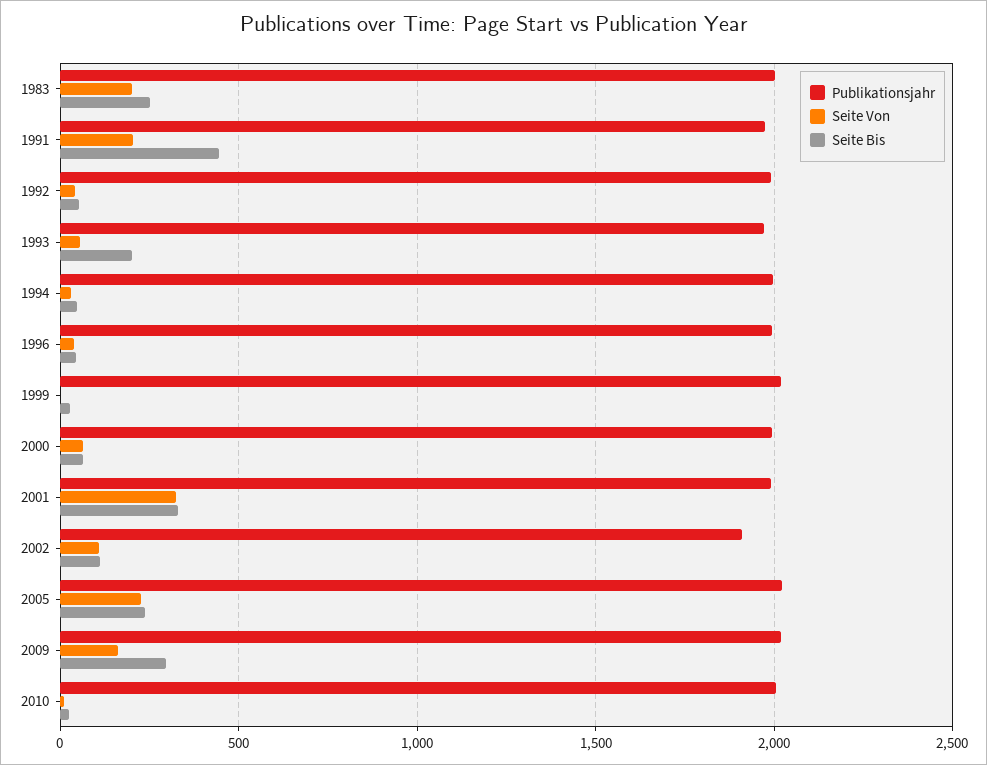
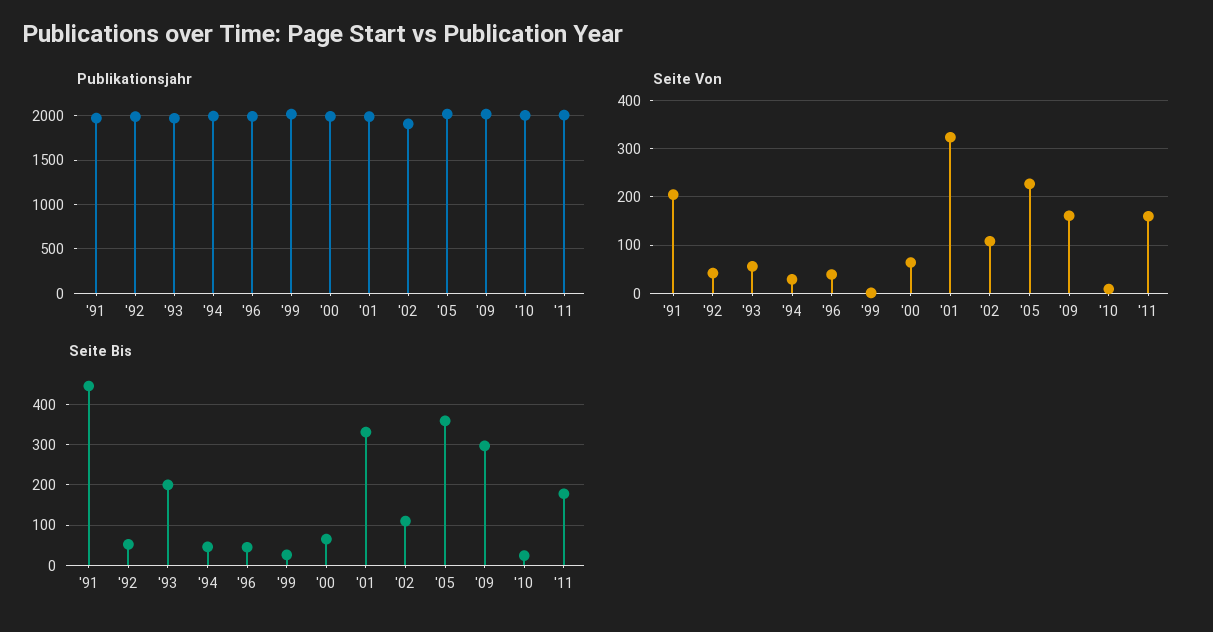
Publikationsjahr, 1983: 2000 -> none
Seite Von, 1983: 200 -> none
Seite Bis, 1983: 250 -> none
Seite Bis, 2005: 250 -> 360
Publikationsjahr, '11: none -> 2000
Seite Von, '11: none -> 160
Seite Bis, '11: none -> 180

